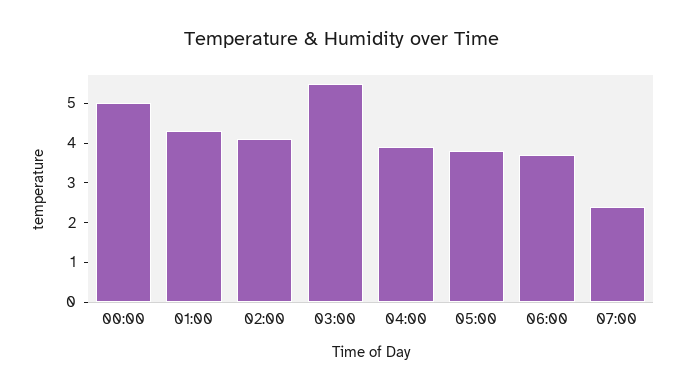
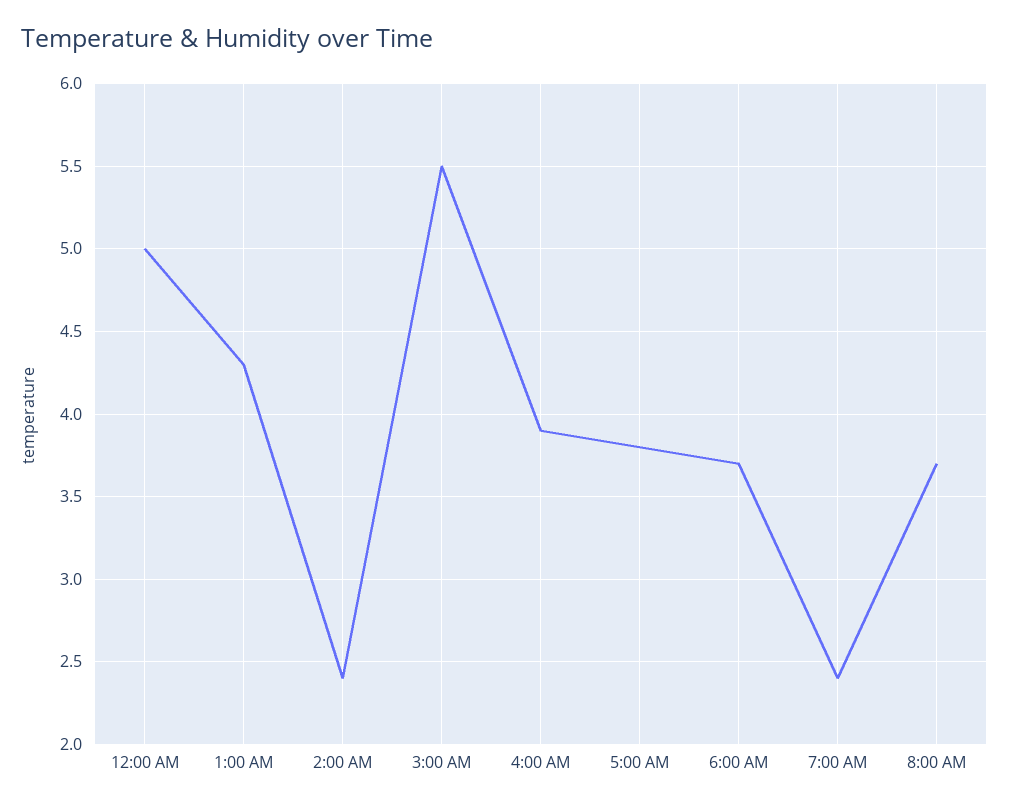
02:00: 4 -> 2.4
8:00 AM: none -> 3.7

